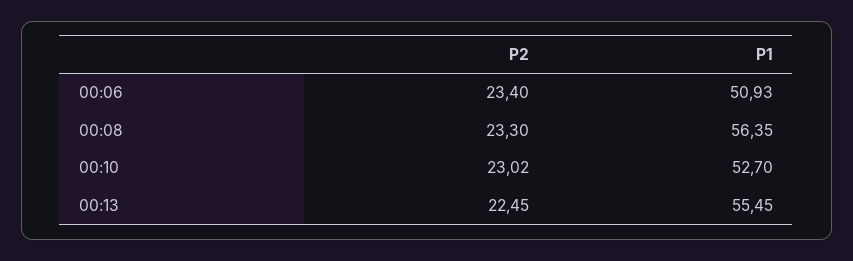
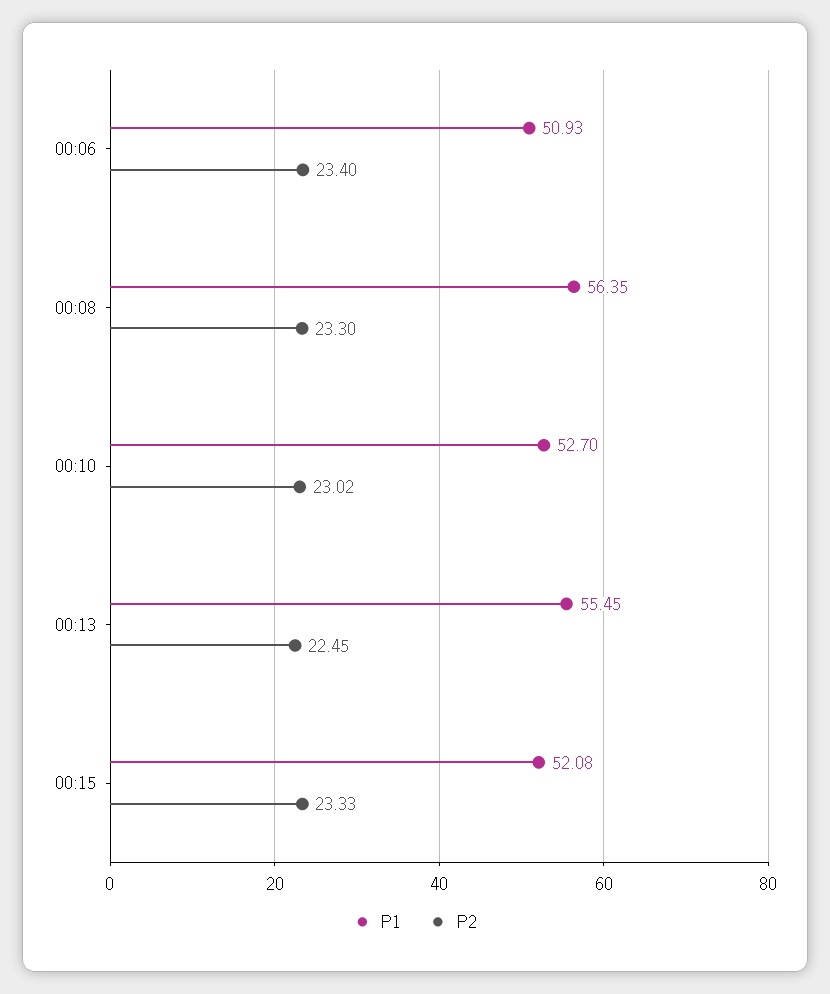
P1, 00:15: none -> 52.08
P2, 00:15: none -> 23.33

